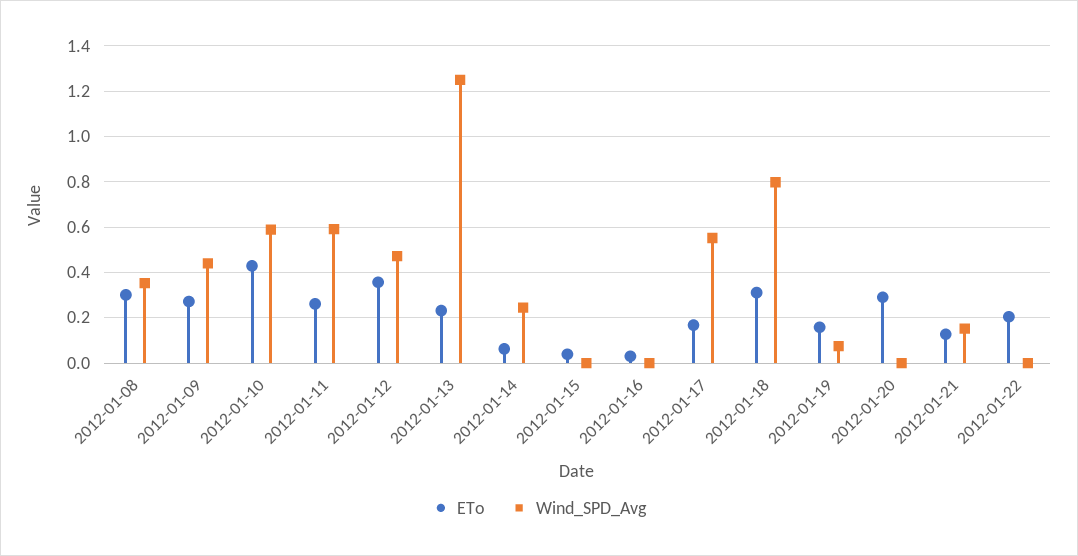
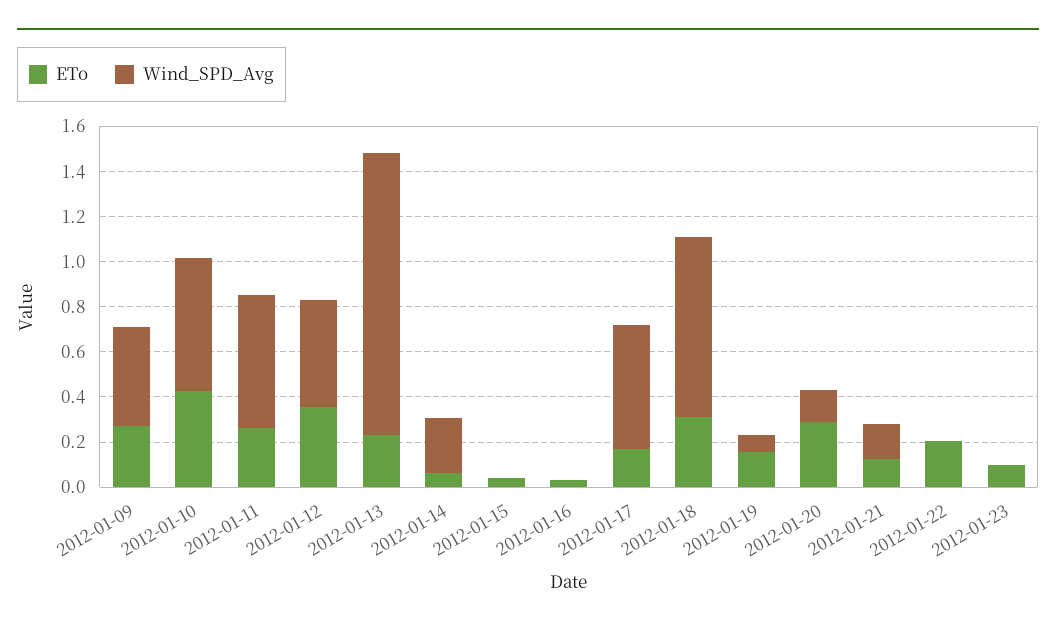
ETo, 2012-01-08: 0.3 -> none
Wind_SPD_Avg, 2012-01-08: 0.35 -> none
Wind_SPD_Avg, 2012-01-20: 0 -> 0.15
ETo, 2012-01-23: none -> 0.1
Wind_SPD_Avg, 2012-01-23: none -> 0

